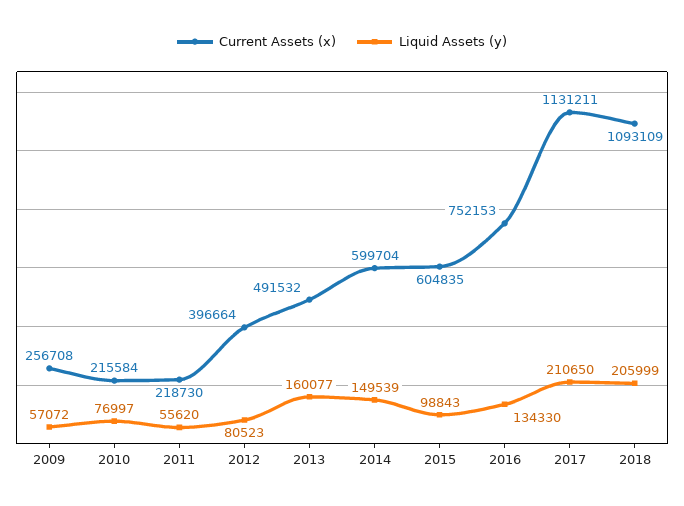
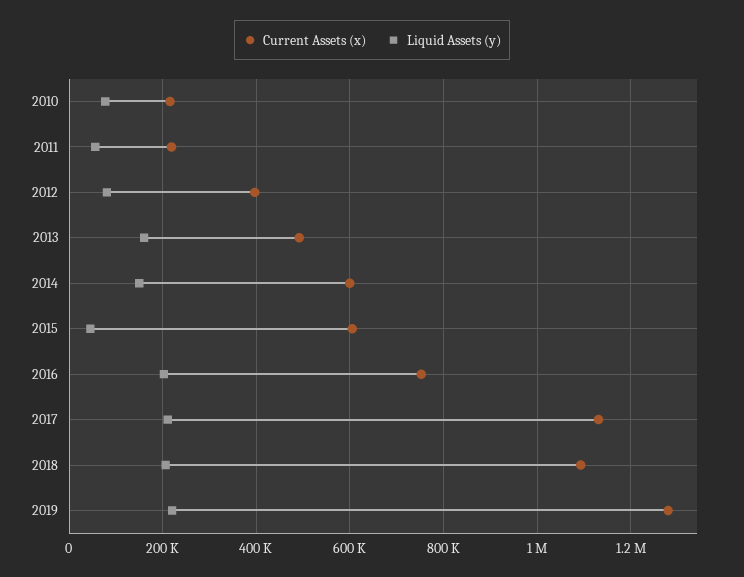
Current Assets (x), 2009: 256708 -> none
Liquid Assets (y), 2009: 57072 -> none
Liquid Assets (y), 2015: 98843 -> 40000
Liquid Assets (y), 2016: 134330 -> 200000
Current Assets (x), 2019: none -> 1280000
Liquid Assets (y), 2019: none -> 220000

